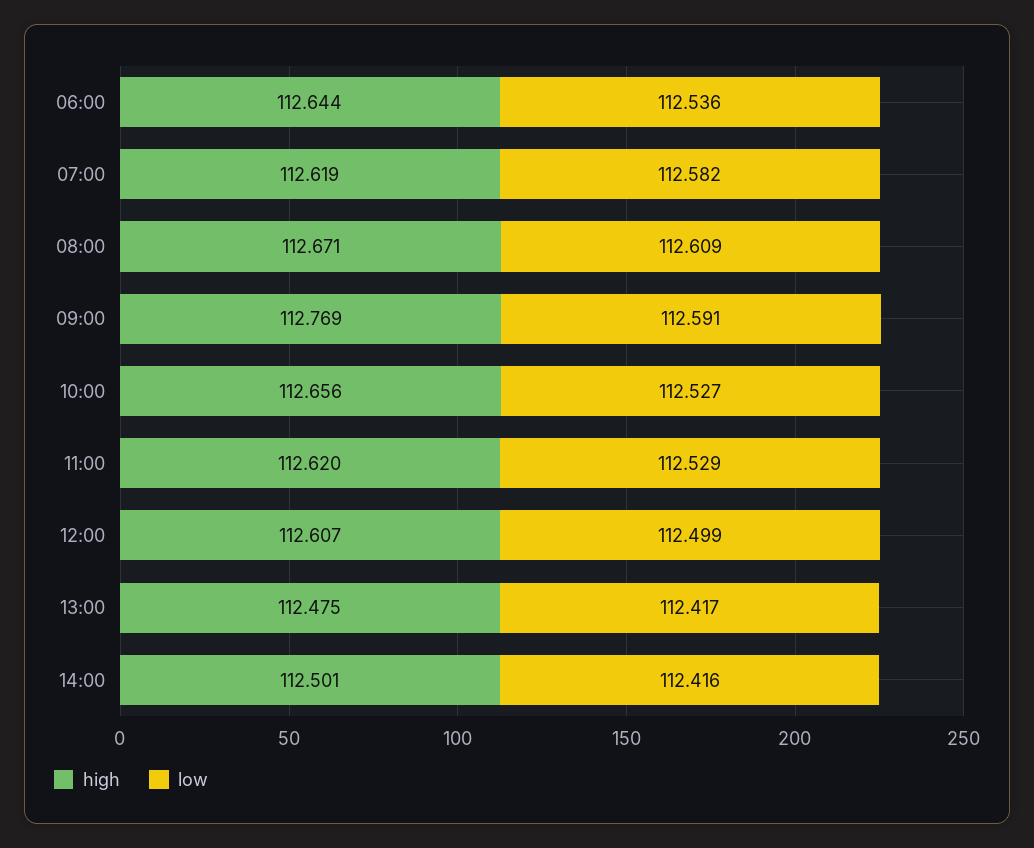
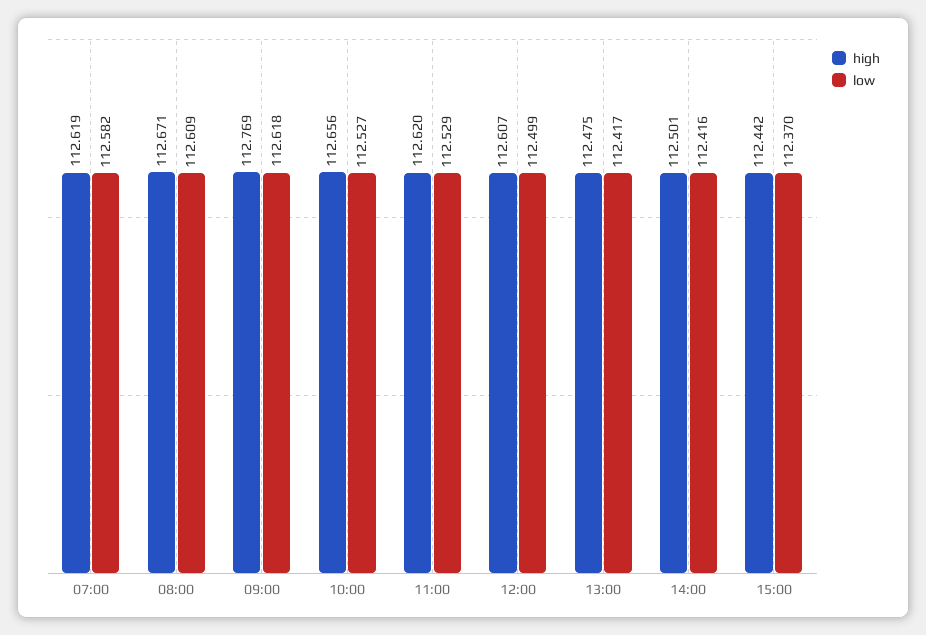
high, 06:00: 112.644 -> none
low, 06:00: 112.536 -> none
low, 09:00: 112.591 -> 112.618
high, 15:00: none -> 112.442
low, 15:00: none -> 112.37

